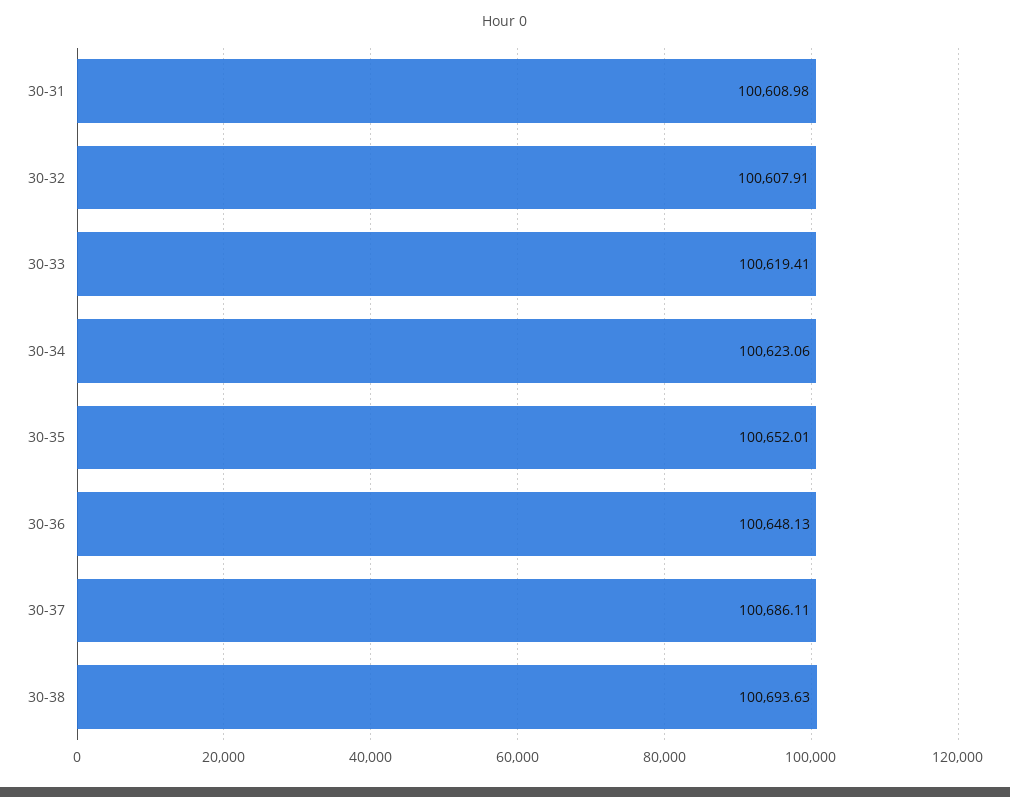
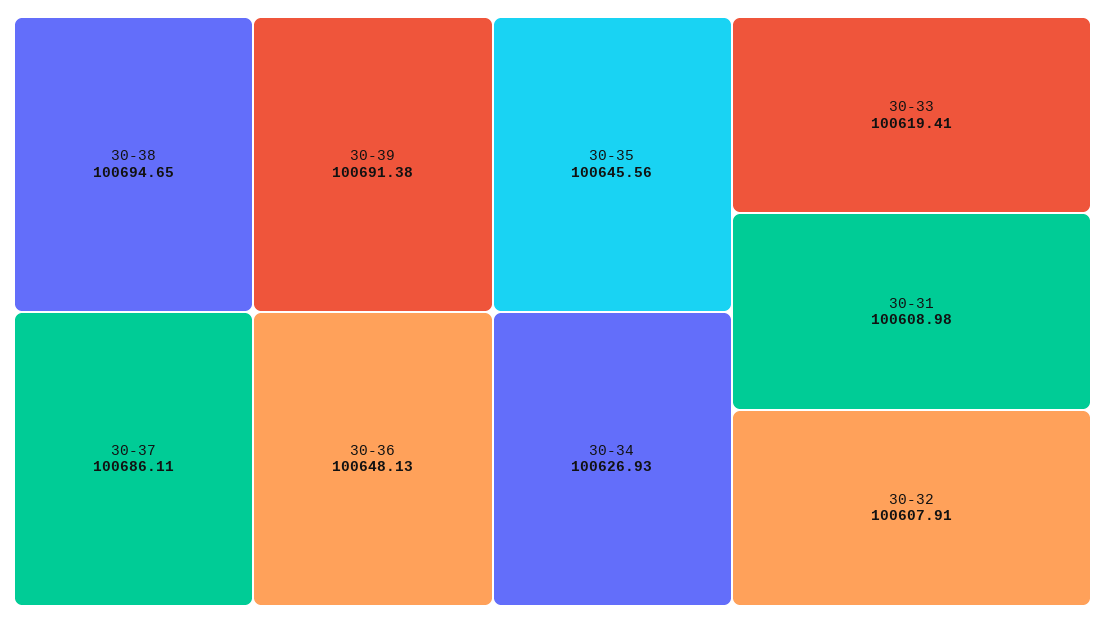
30-34: 100623.06 -> 100626.93
30-35: 100652.01 -> 100645.56
30-38: 100693.63 -> 100694.65
30-39: none -> 100691.38

